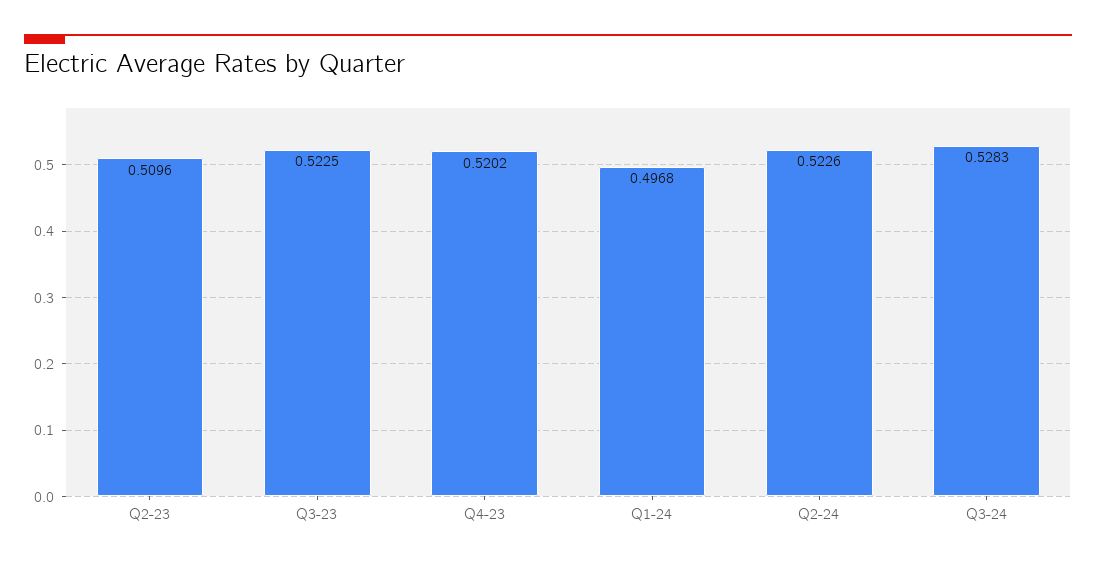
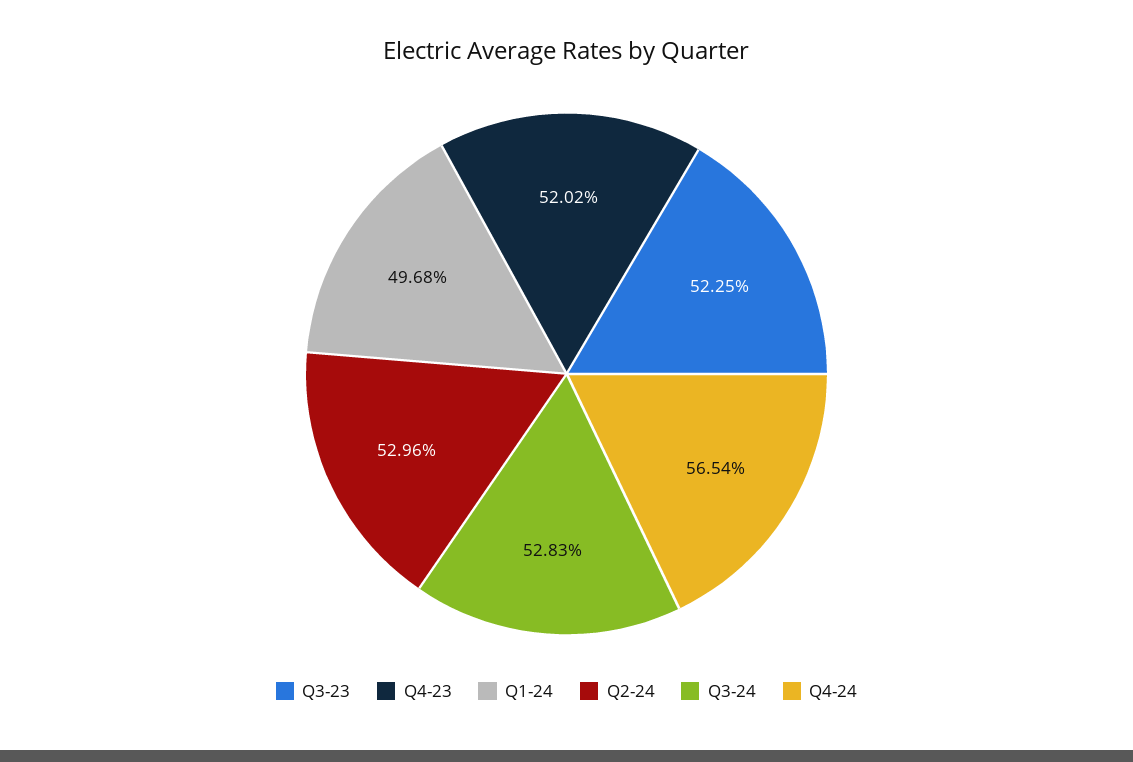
Q2-23: 0.5096 -> none
Q2-24: 0.5226 -> 0.5296
Q4-24: none -> 0.5654

